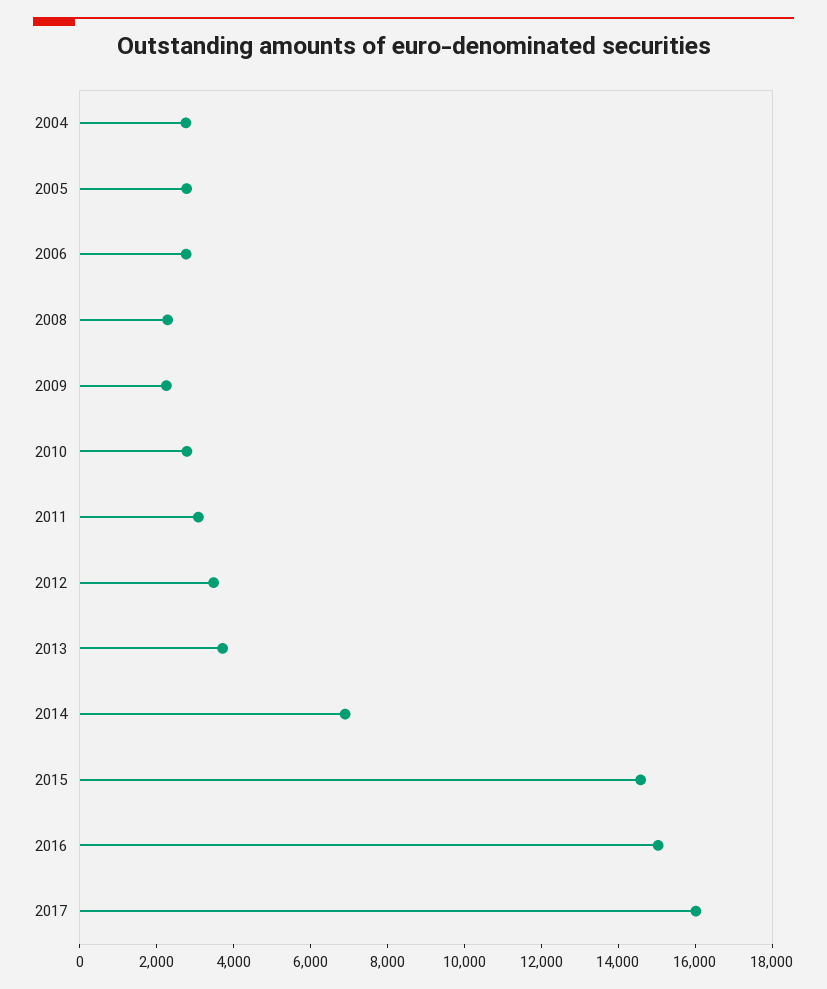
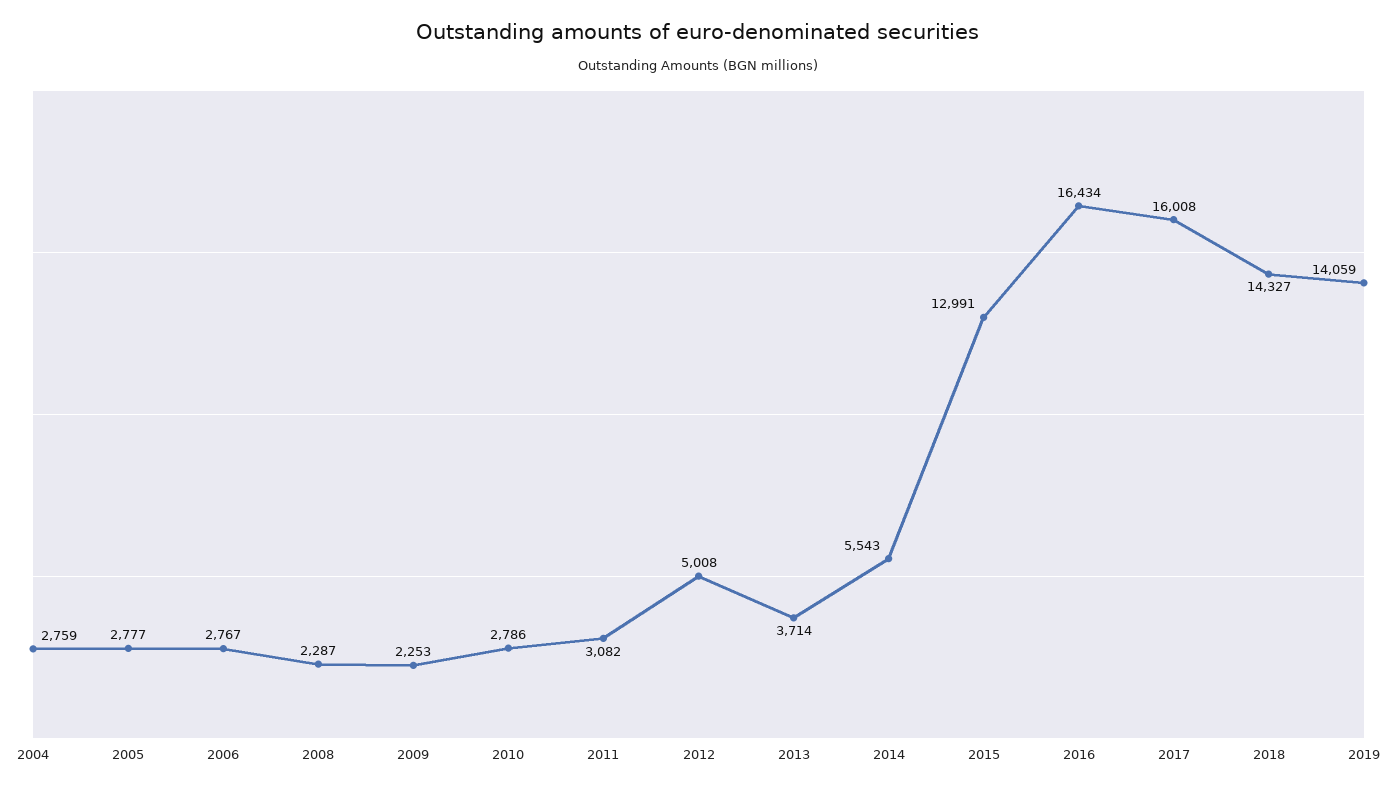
2012: 3500 -> 5008
2014: 7000 -> 5543
2015: 14500 -> 12991
2016: 15000 -> 16434
2018: none -> 14327
2019: none -> 14059

